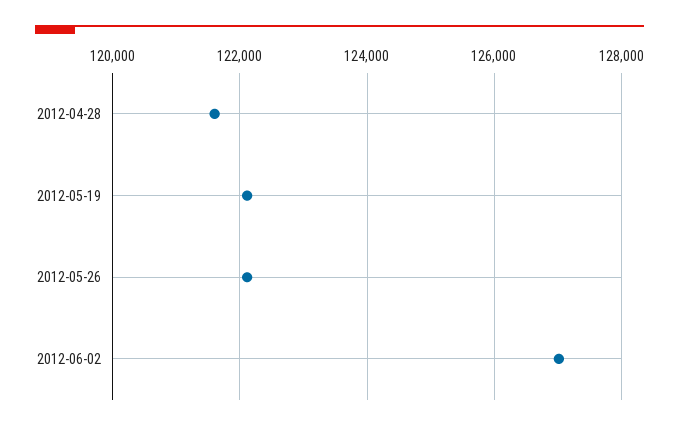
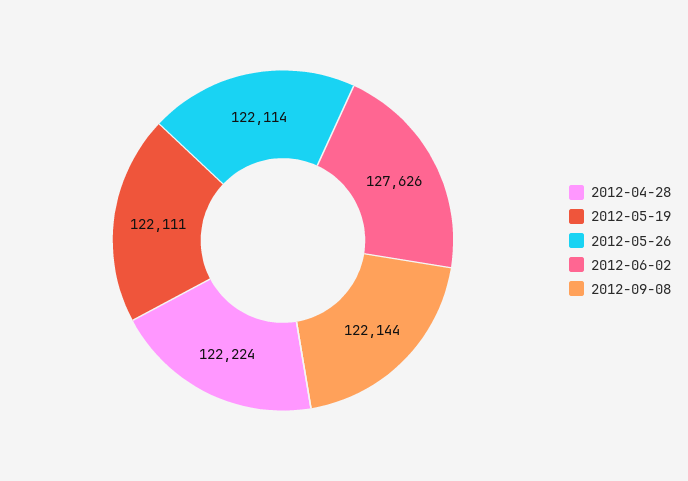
2012-04-28: 121600 -> 122224
2012-06-02: 127000 -> 127626
2012-09-08: none -> 122144

